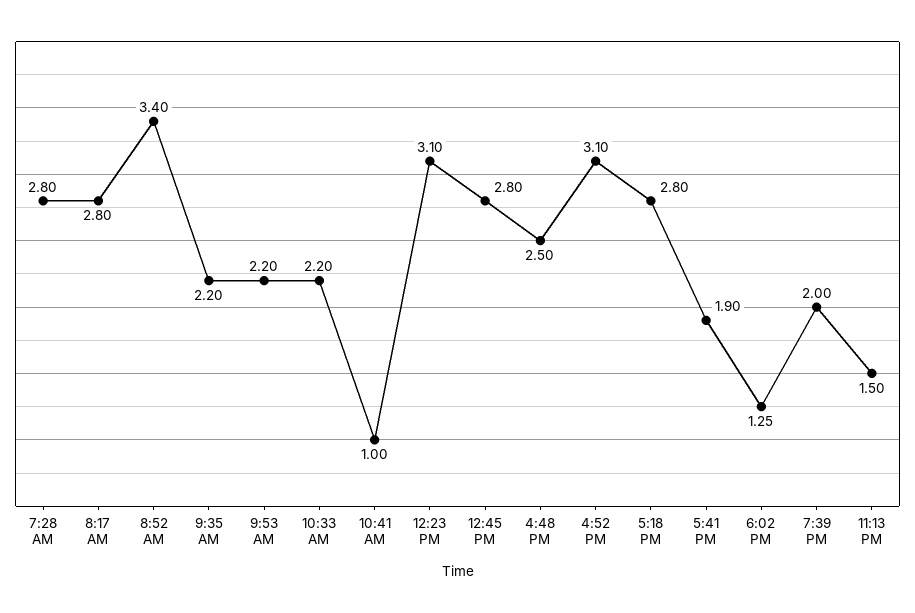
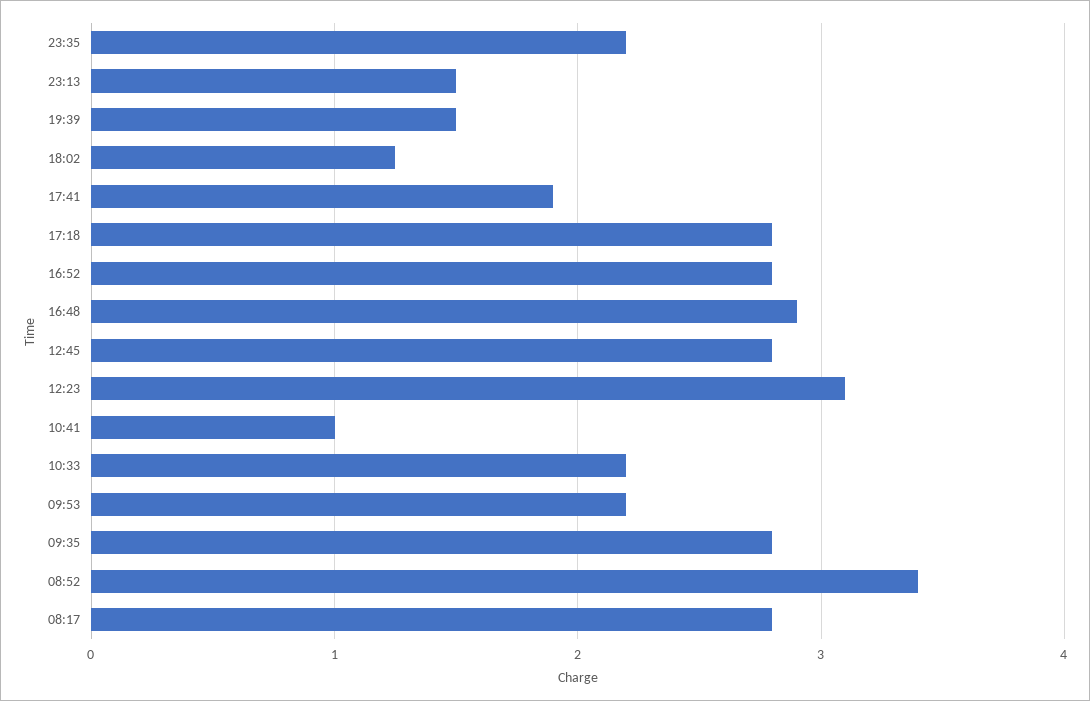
7:28 AM: 2.8 -> none
9:35 AM: 2.2 -> 2.8
4:48 PM: 2.5 -> 2.9
4:52 PM: 3.1 -> 2.8
7:39 PM: 2 -> 1.5
23:35: none -> 2.2

